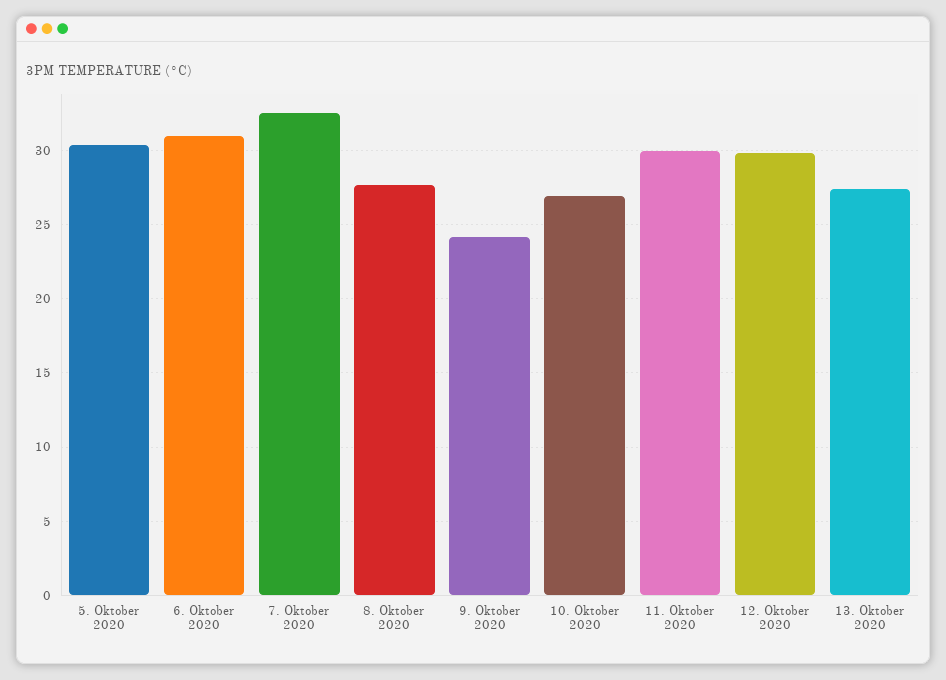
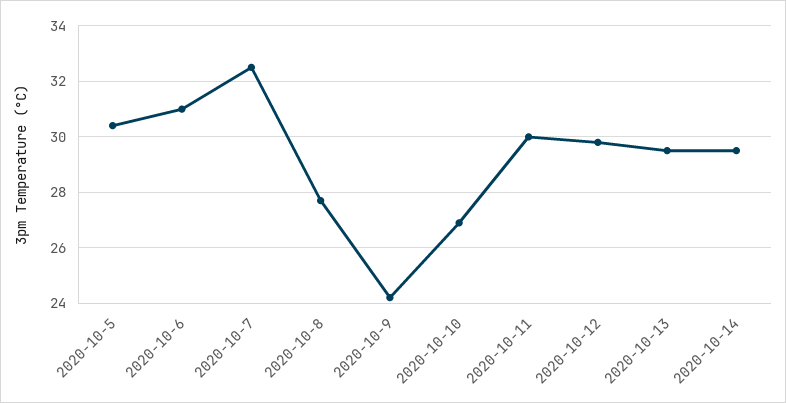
13. Oktober 2020: 27.5 -> 29.5
2020-10-14: none -> 29.5

